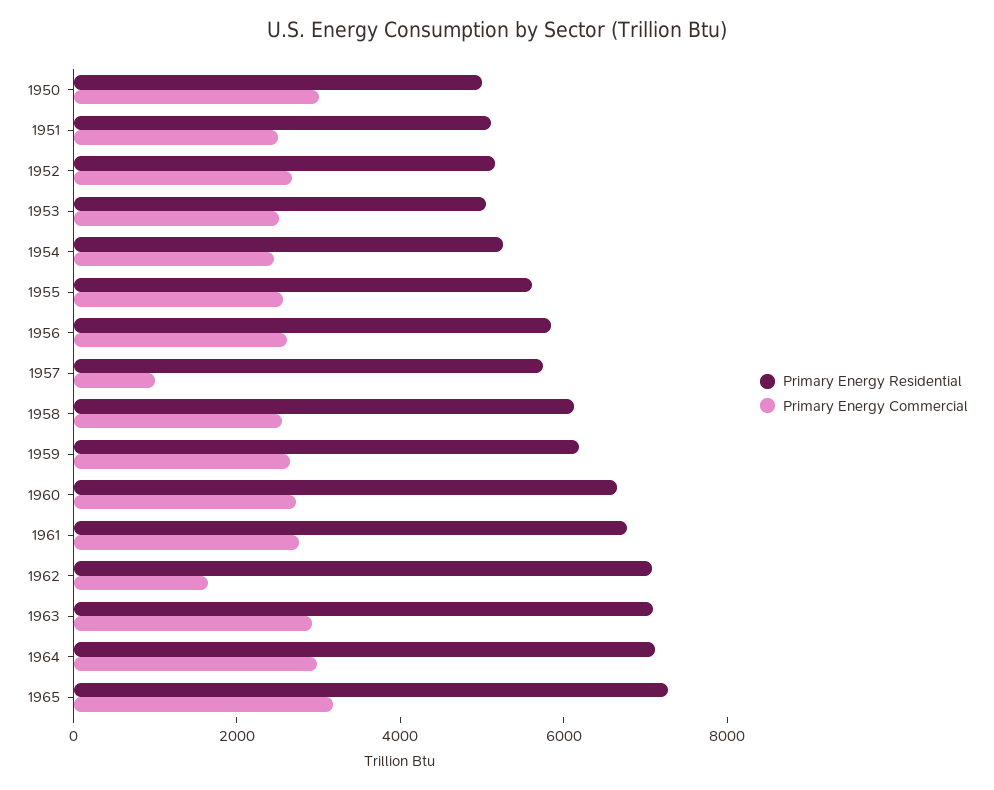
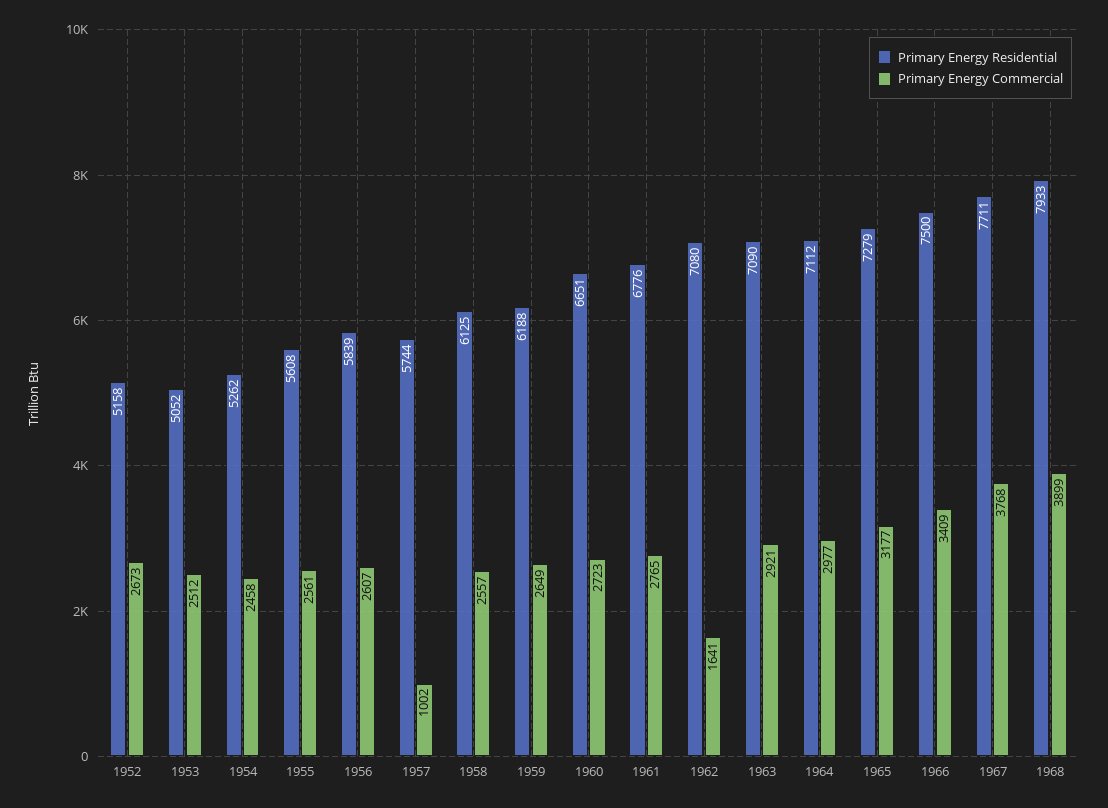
Primary Energy Residential, 1950: 5000 -> none
Primary Energy Commercial, 1950: 3000 -> none
Primary Energy Residential, 1951: 5000 -> none
Primary Energy Commercial, 1951: 2500 -> none
Primary Energy Residential, 1966: none -> 7500
Primary Energy Commercial, 1966: none -> 3409
Primary Energy Residential, 1967: none -> 7711
Primary Energy Commercial, 1967: none -> 3768
Primary Energy Residential, 1968: none -> 7933
Primary Energy Commercial, 1968: none -> 3899

